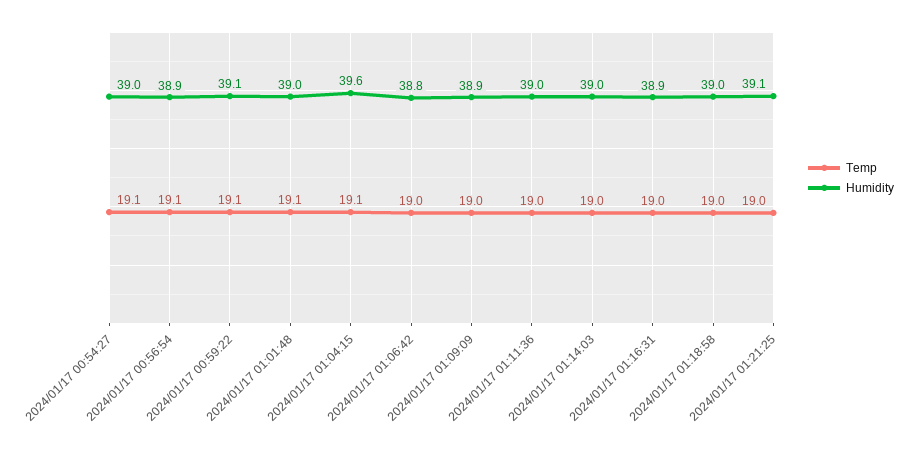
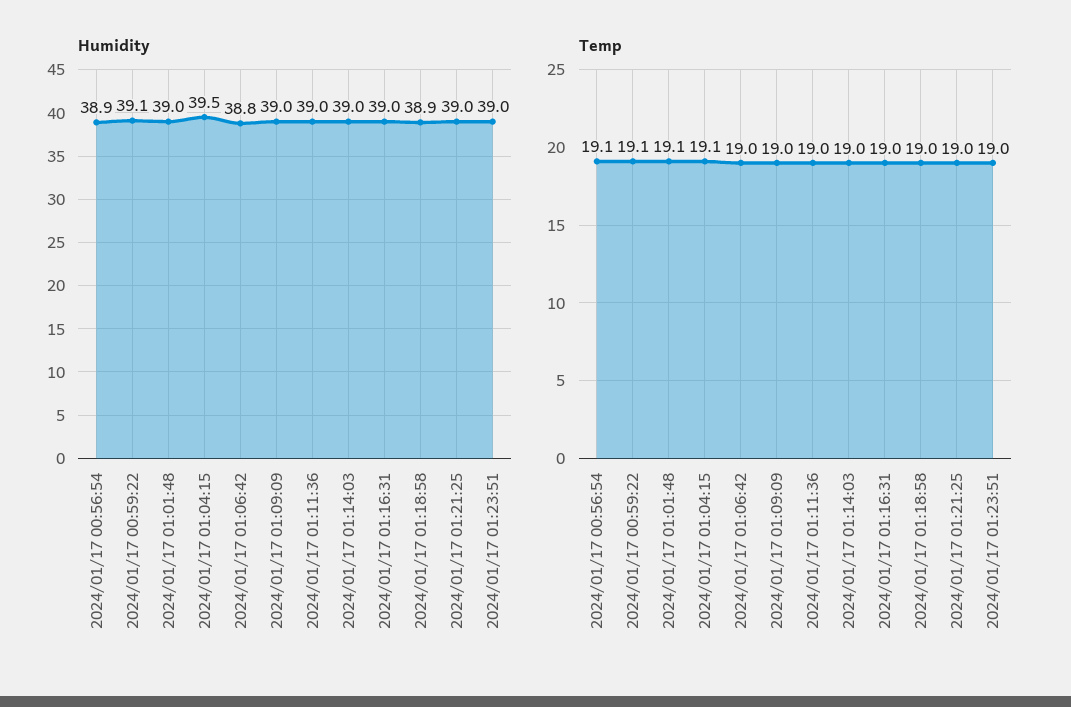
Temp, 2024/01/17 00:54:27: 19.1 -> none
Humidity, 2024/01/17 00:54:27: 39 -> none
Humidity, 2024/01/17 01:04:15: 39.6 -> 39.5
Humidity, 2024/01/17 01:09:09: 38.9 -> 39
Humidity, 2024/01/17 01:16:31: 38.9 -> 39
Humidity, 2024/01/17 01:18:58: 39 -> 38.9
Humidity, 2024/01/17 01:21:25: 39.1 -> 39
Humidity, 2024/01/17 01:23:51: none -> 39
Temp, 2024/01/17 01:23:51: none -> 19

